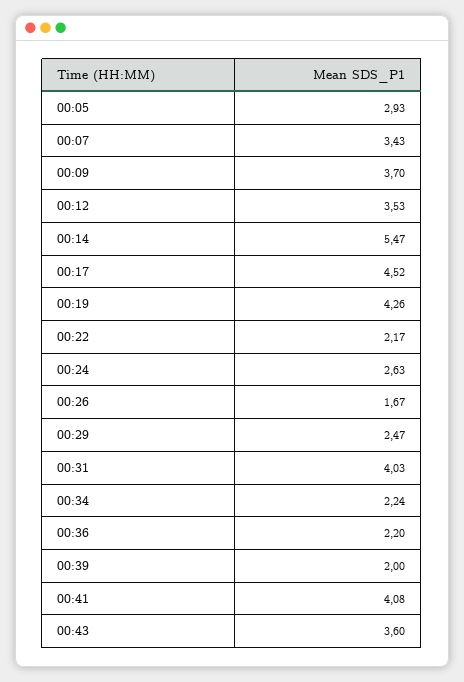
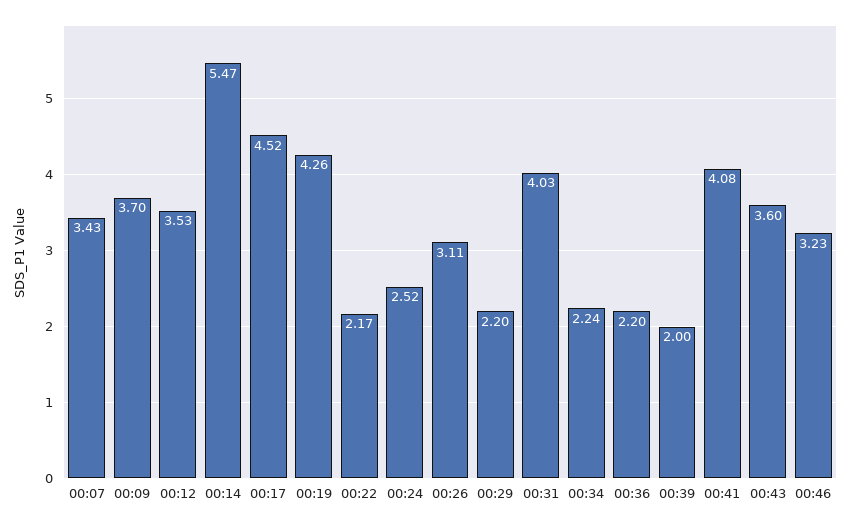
00:05: 2.93 -> none
00:24: 2.63 -> 2.52
00:26: 1.67 -> 3.11
00:29: 2.47 -> 2.2
00:46: none -> 3.23

